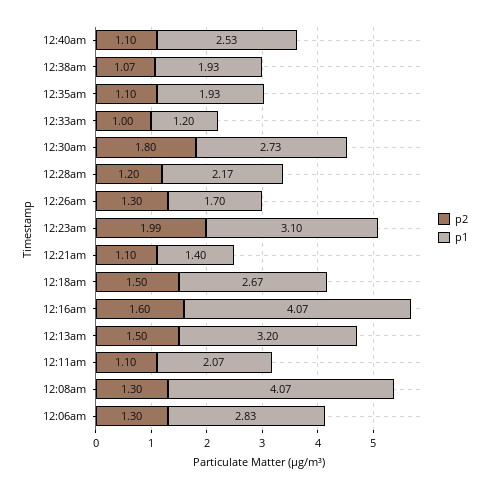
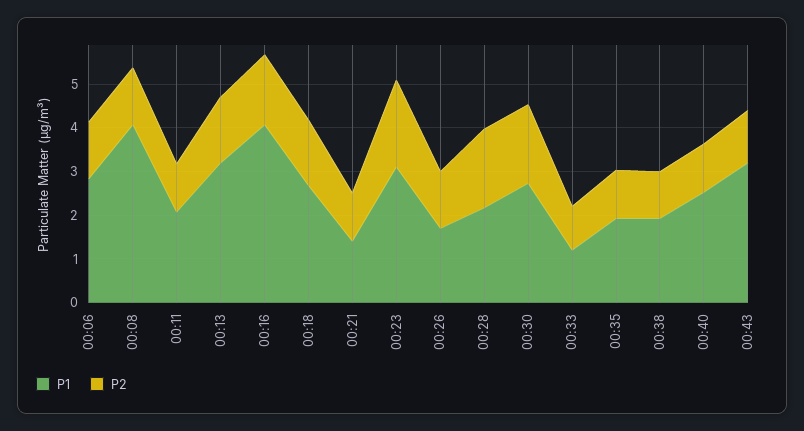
p2, 12:28am: 1.2 -> 1.8
p1, 00:43: none -> 3.2
p2, 00:43: none -> 1.2

